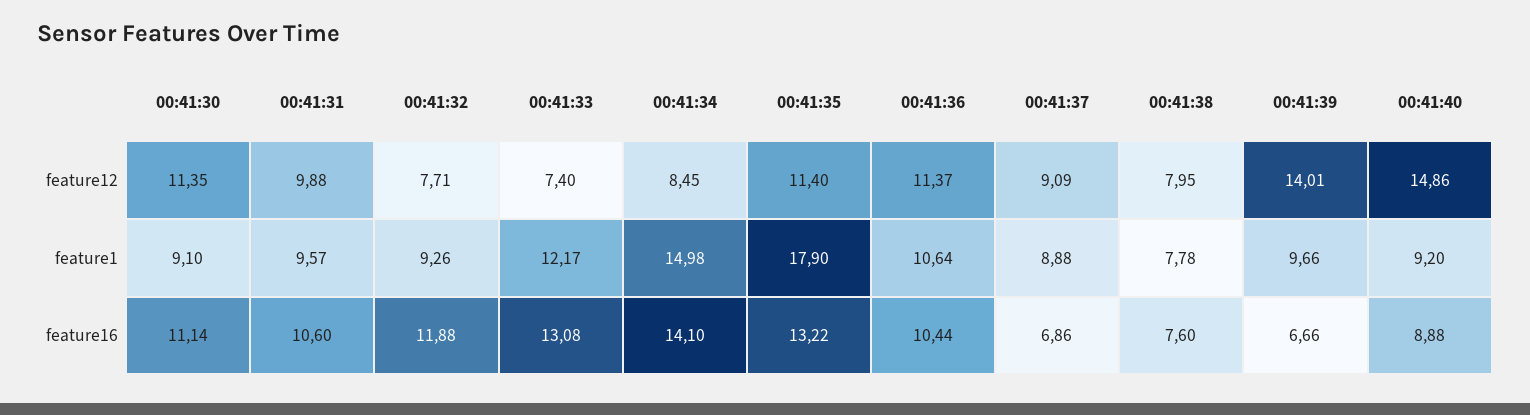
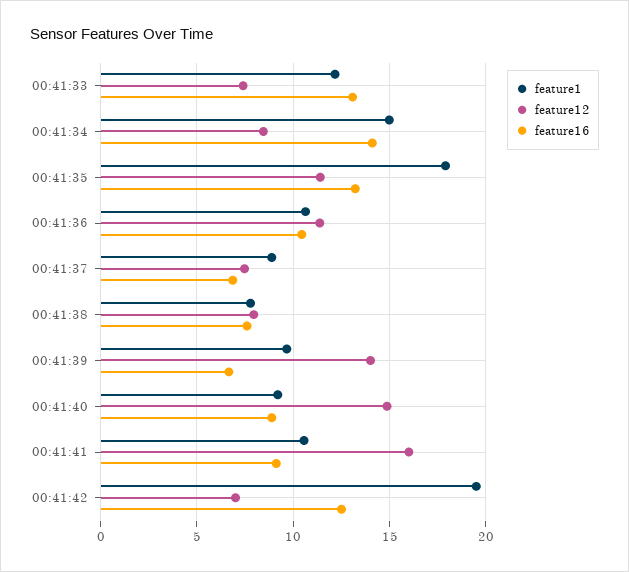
feature12, 00:41:30: 11.35 -> none
feature12, 00:41:31: 9.88 -> none
feature12, 00:41:32: 7.71 -> none
feature12, 00:41:37: 9.09 -> 7.5
feature1, 00:41:30: 9.1 -> none
feature1, 00:41:31: 9.57 -> none
feature1, 00:41:32: 9.26 -> none
feature16, 00:41:30: 11.14 -> none
feature16, 00:41:31: 10.6 -> none
feature16, 00:41:32: 11.88 -> none
feature1, 00:41:41: none -> 10.5
feature12, 00:41:41: none -> 16
feature16, 00:41:41: none -> 9
feature1, 00:41:42: none -> 19.5
feature12, 00:41:42: none -> 7
feature16, 00:41:42: none -> 12.5

